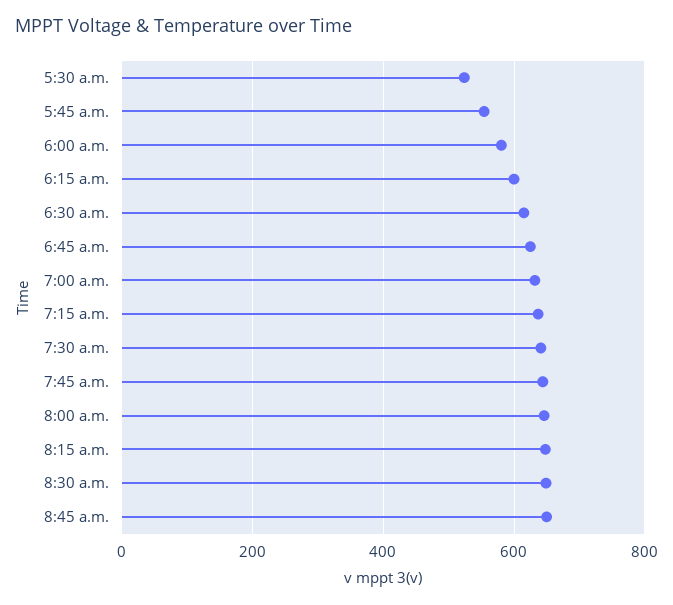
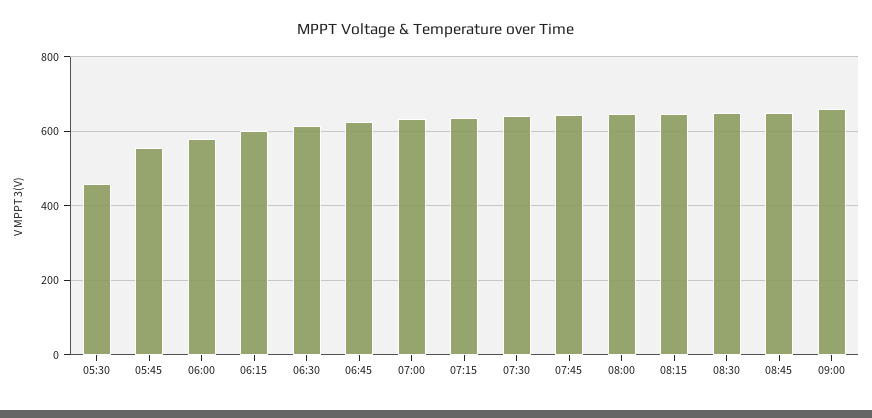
5:30 a.m.: 520 -> 460
09:00: none -> 660

